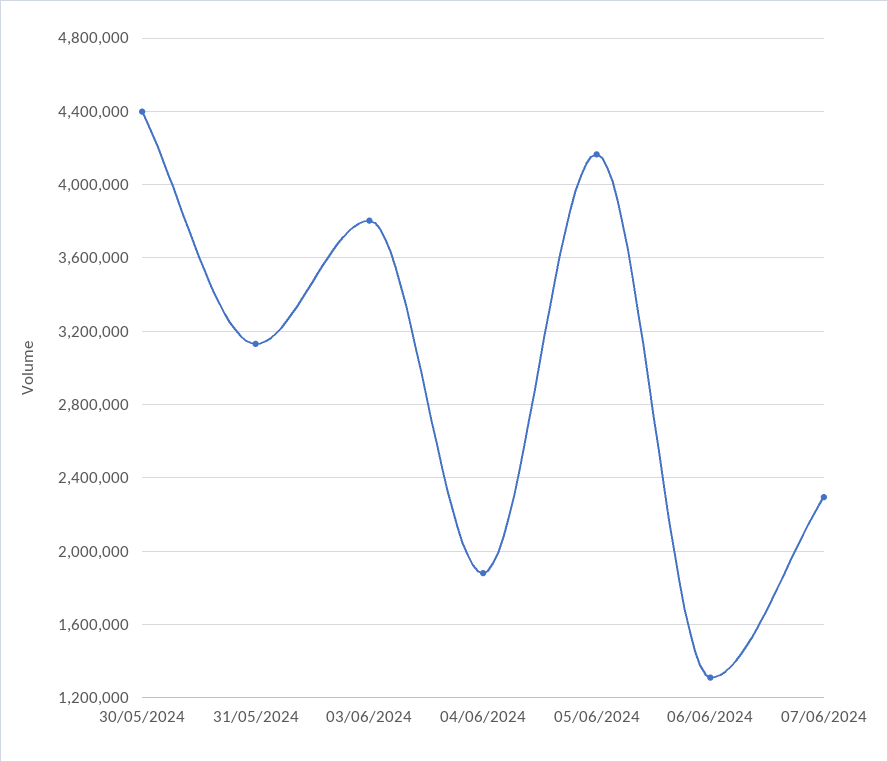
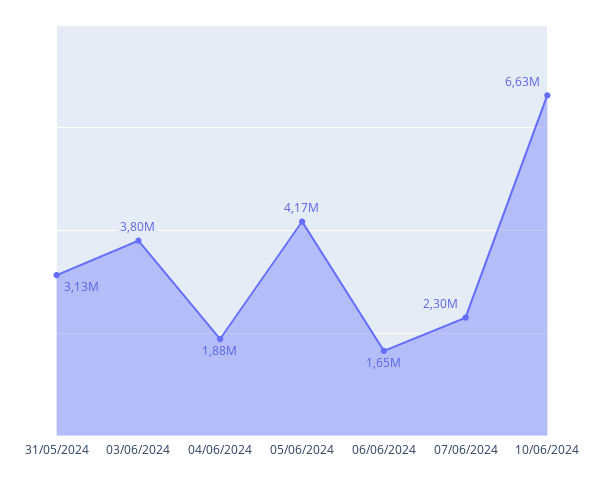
30/05/2024: 4400000 -> none
06/06/2024: 1300000 -> 1650000
10/06/2024: none -> 6630000

